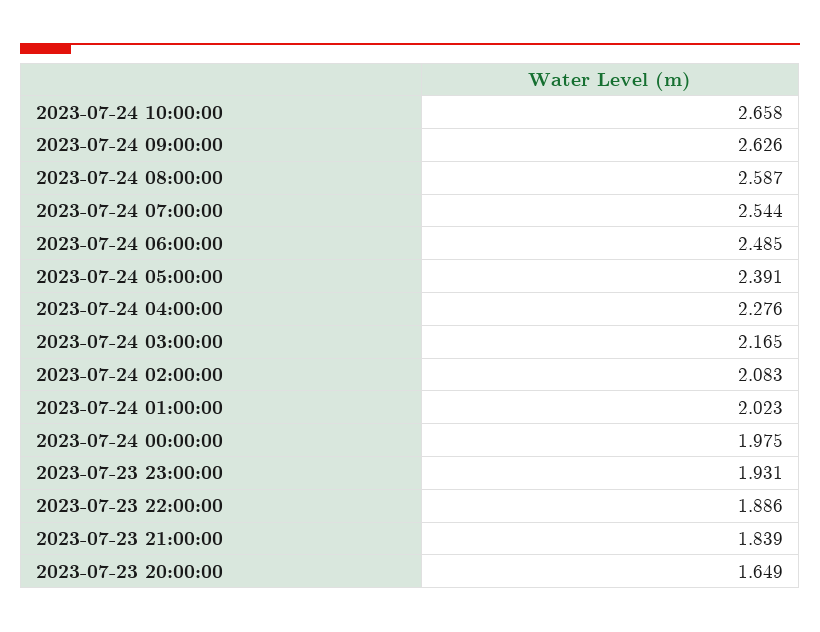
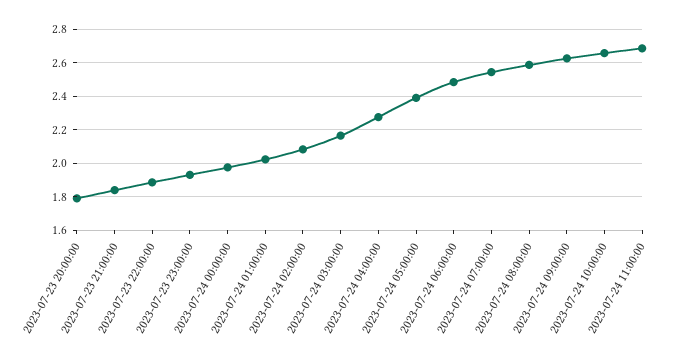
2023-07-23 20:00:00: 1.649 -> 1.8
2023-07-24 11:00:00: none -> 2.7

